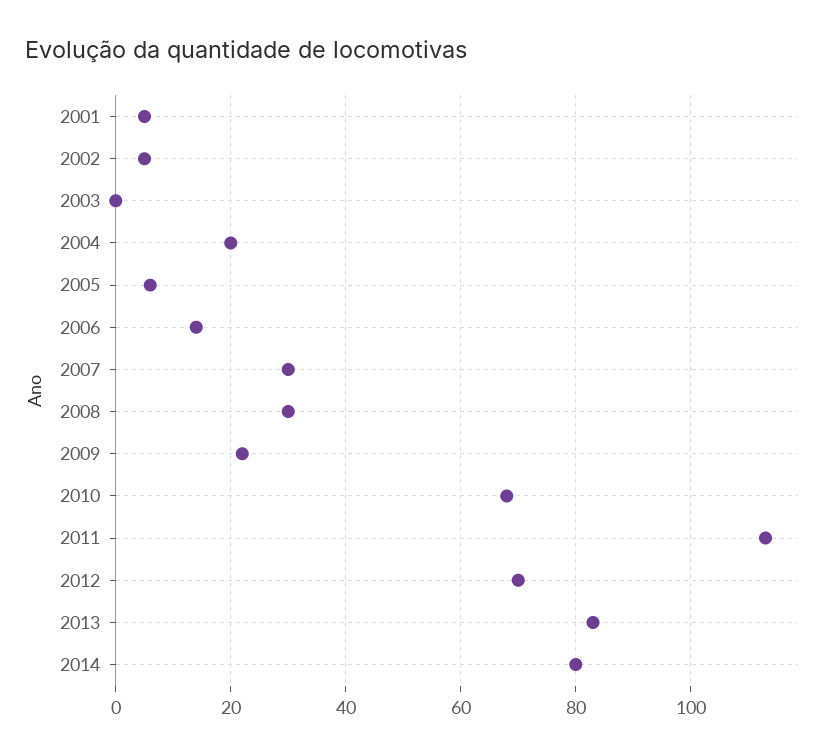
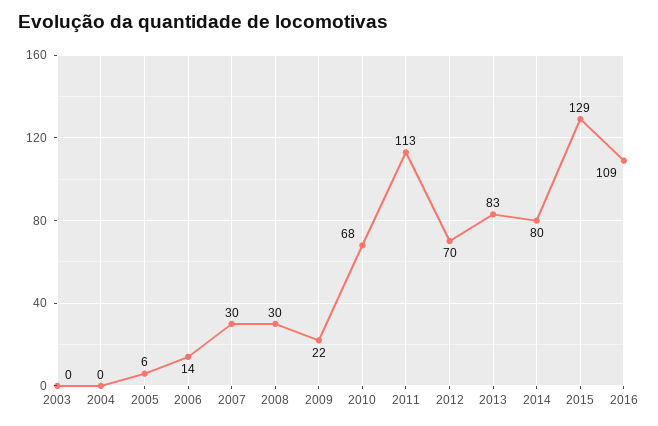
2001: 5 -> none
2002: 5 -> none
2004: 20 -> 0
2015: none -> 129
2016: none -> 109

